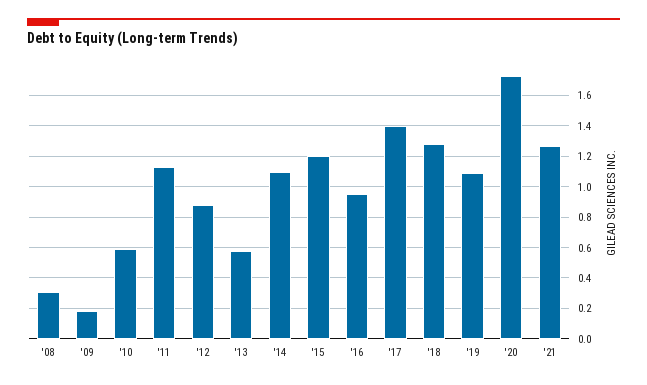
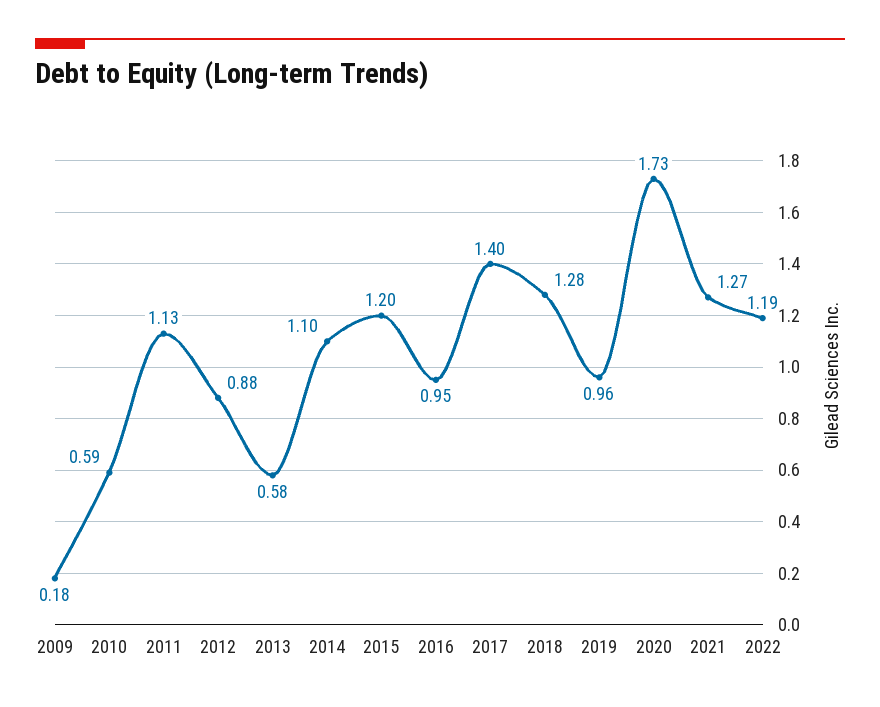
'08: 0.3 -> none
'19: 1.1 -> 0.96
2022: none -> 1.19

